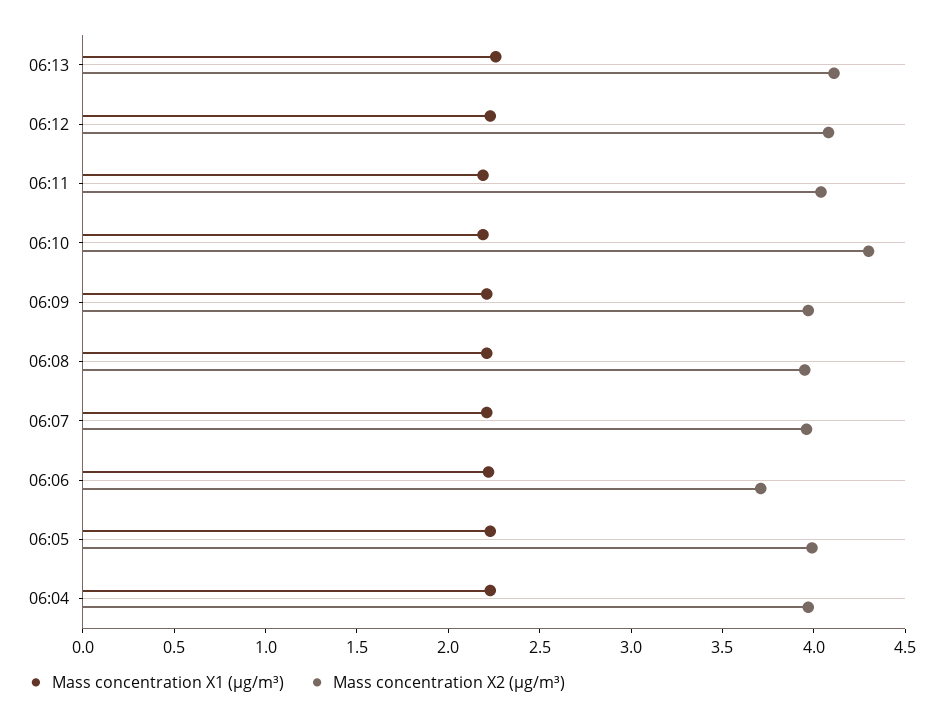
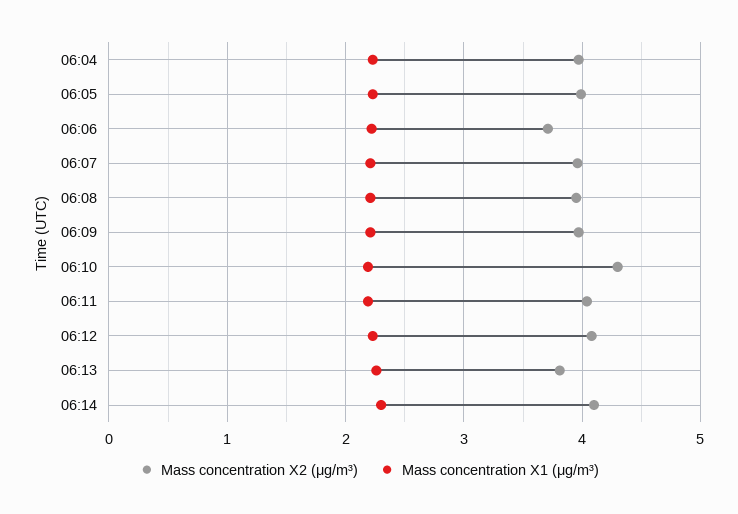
Mass concentration X2 (μg/m³), 06:13: 4.1 -> 3.8
Mass concentration X2 (μg/m³), 06:14: none -> 4.1
Mass concentration X1 (μg/m³), 06:14: none -> 2.3

